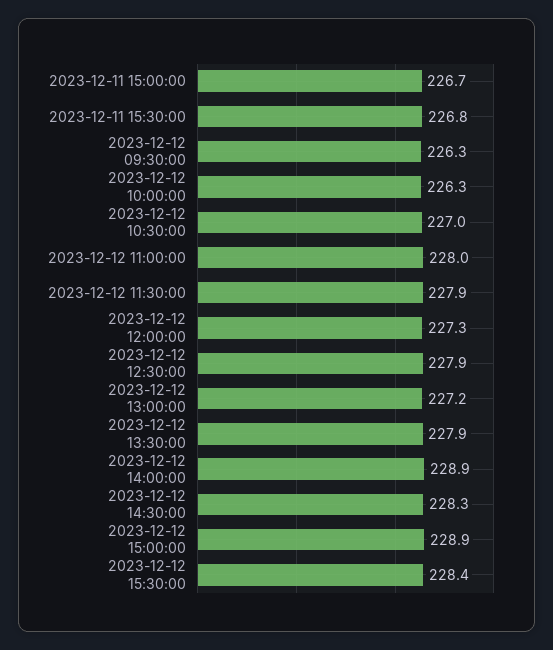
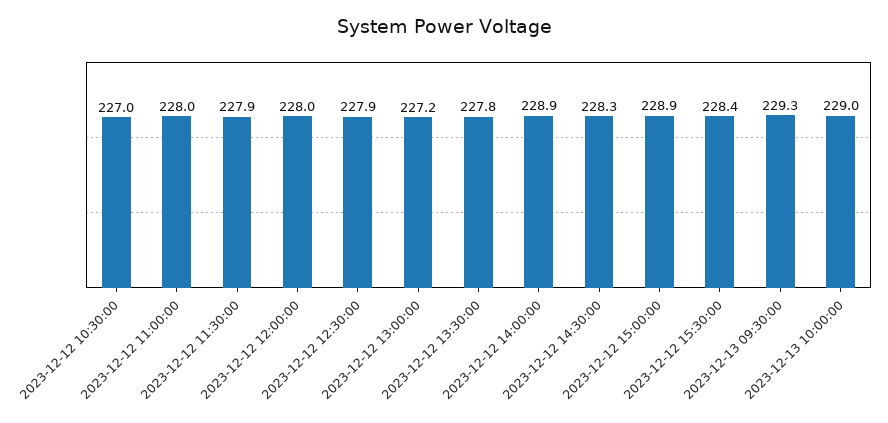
2023-12-11 15:00:00: 226.7 -> none
2023-12-11 15:30:00: 226.8 -> none
2023-12-12 09:30:00: 226.3 -> none
2023-12-12 10:00:00: 226.3 -> none
2023-12-12 12:00:00: 227.3 -> 228
2023-12-12 13:30:00: 227.9 -> 227.8
2023-12-13 09:30:00: none -> 229.3
2023-12-13 10:00:00: none -> 229

